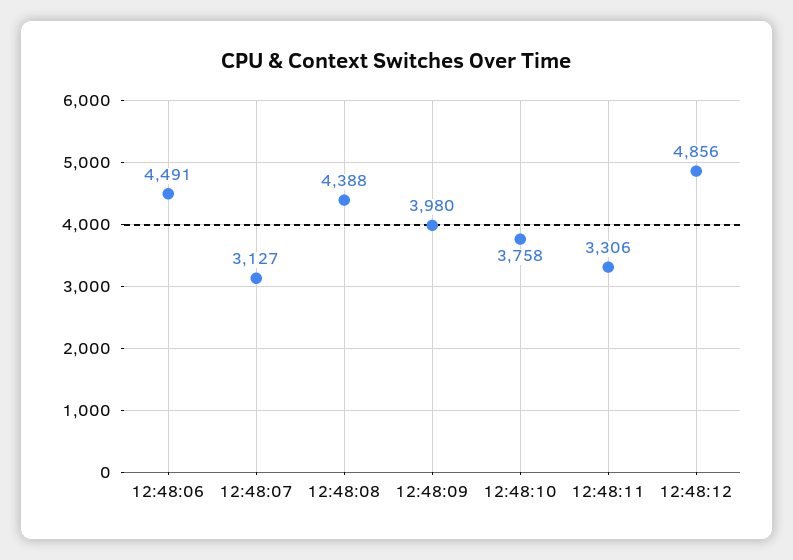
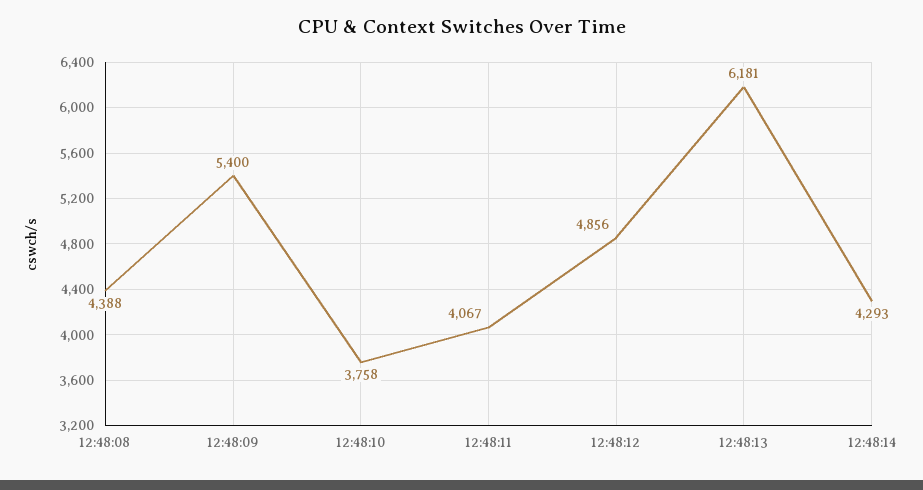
12:48:06: 4491 -> none
12:48:07: 3127 -> none
12:48:09: 3980 -> 5400
12:48:11: 3306 -> 4067
12:48:13: none -> 6181
12:48:14: none -> 4293

